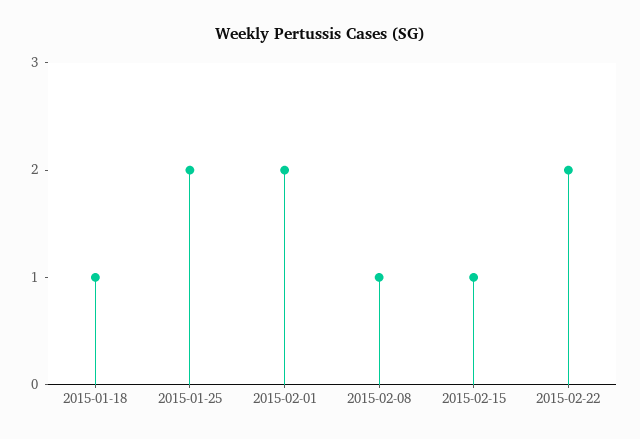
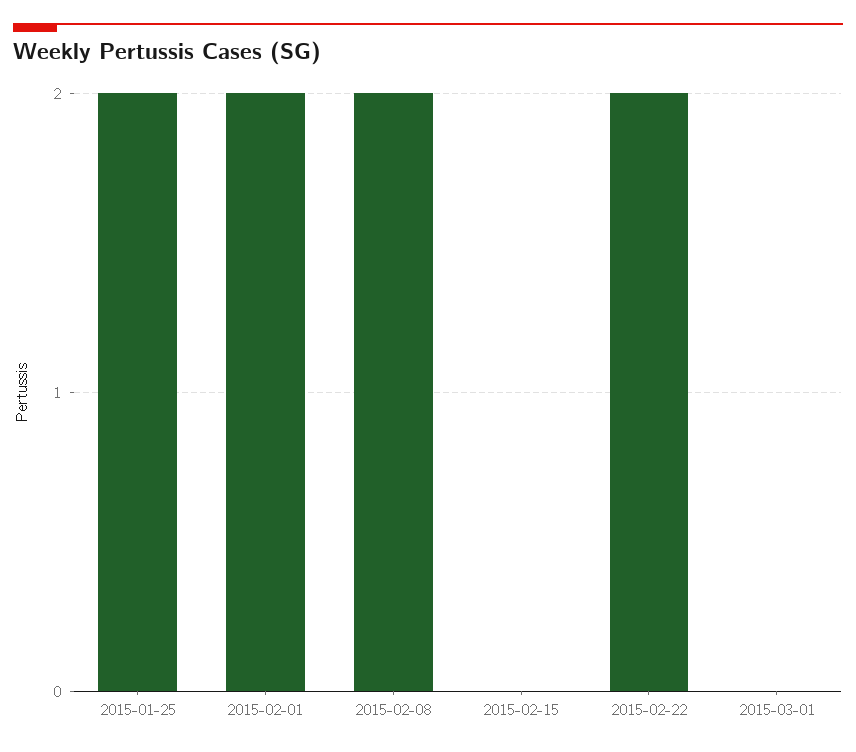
2015-01-18: 1 -> none
2015-02-08: 1 -> 2
2015-02-15: 1 -> 0
2015-03-01: none -> 0

